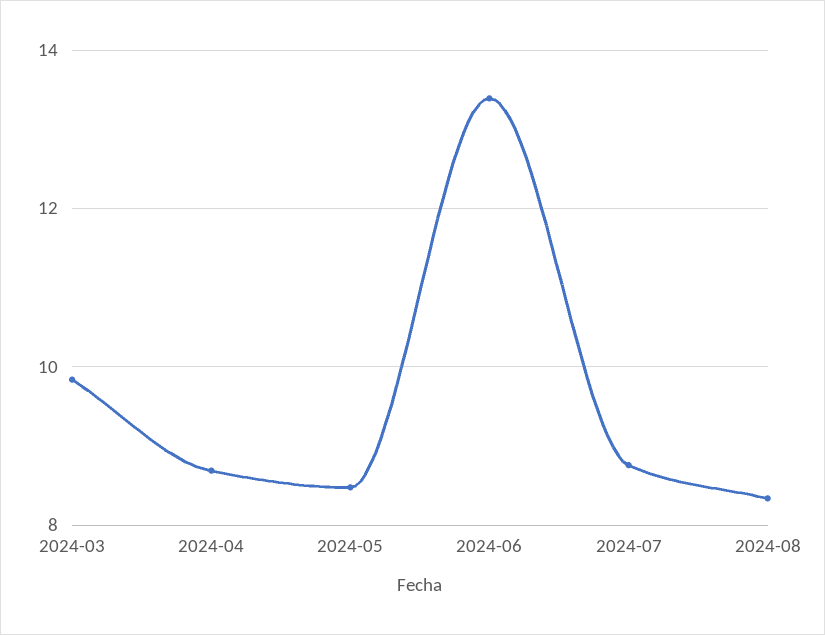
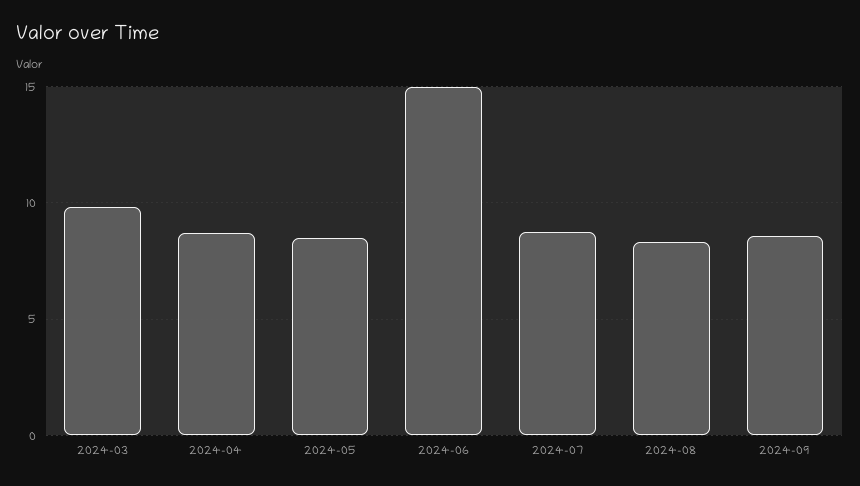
2024-06: 13.4 -> 15
2024-09: none -> 8.5

